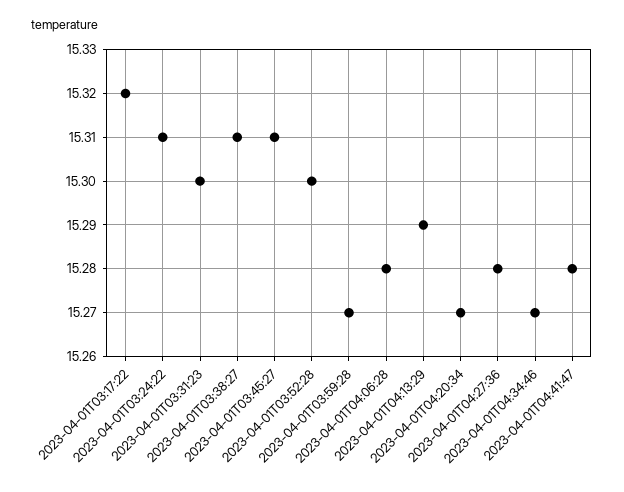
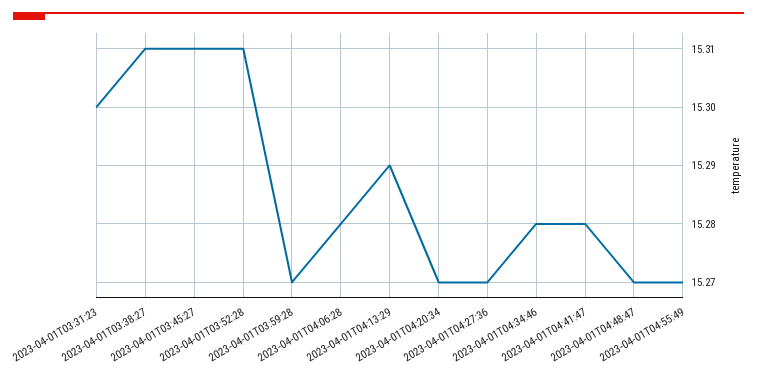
2023-04-01T03:17:22: 15.32 -> none
2023-04-01T03:24:22: 15.31 -> none
2023-04-01T03:52:28: 15.3 -> 15.31
2023-04-01T04:27:36: 15.28 -> 15.27
2023-04-01T04:34:46: 15.27 -> 15.28
2023-04-01T04:48:47: none -> 15.27
2023-04-01T04:55:49: none -> 15.27

